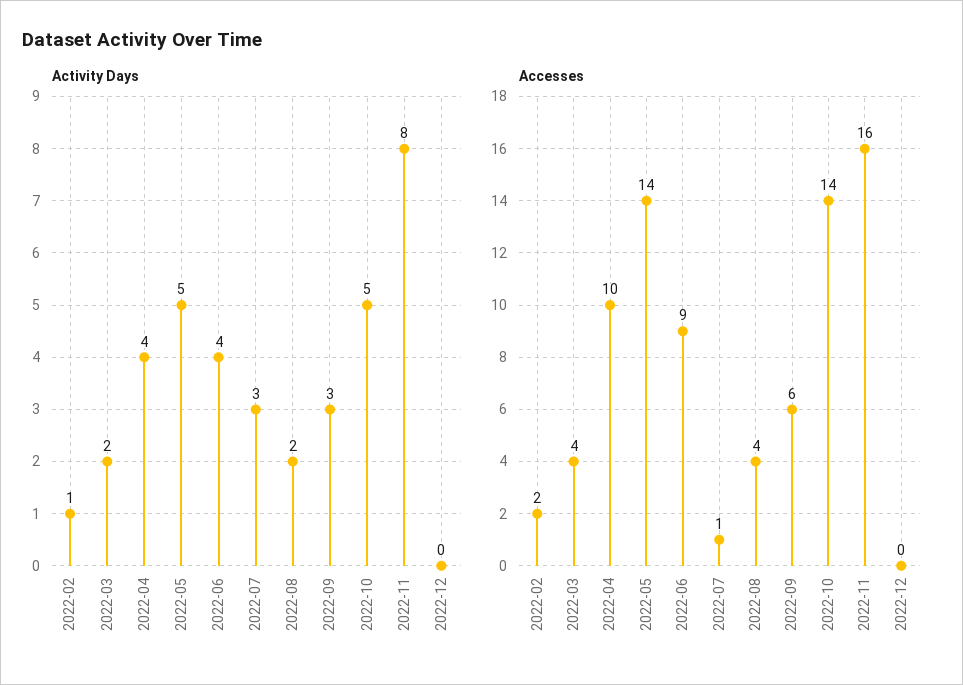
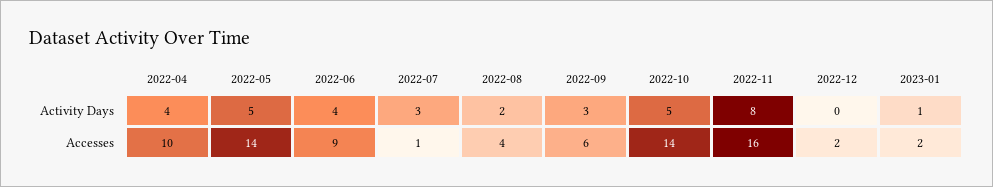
Activity Days, 2022-02: 1 -> none
Activity Days, 2022-03: 2 -> none
Accesses, 2022-02: 2 -> none
Accesses, 2022-03: 4 -> none
Accesses, 2022-12: 0 -> 2
Activity Days, 2023-01: none -> 1
Accesses, 2023-01: none -> 2

